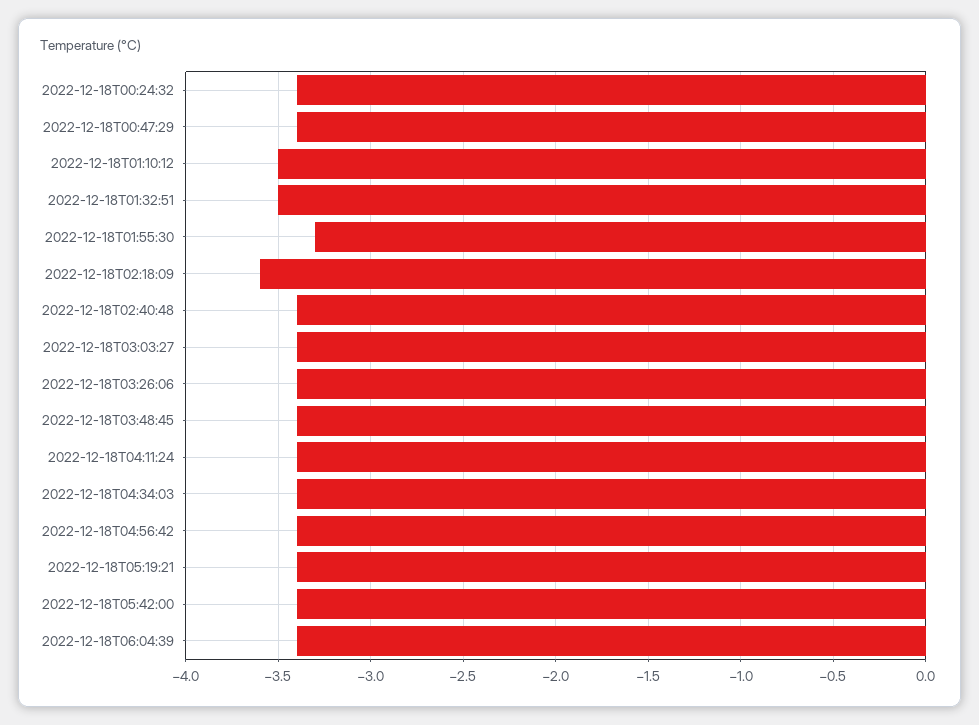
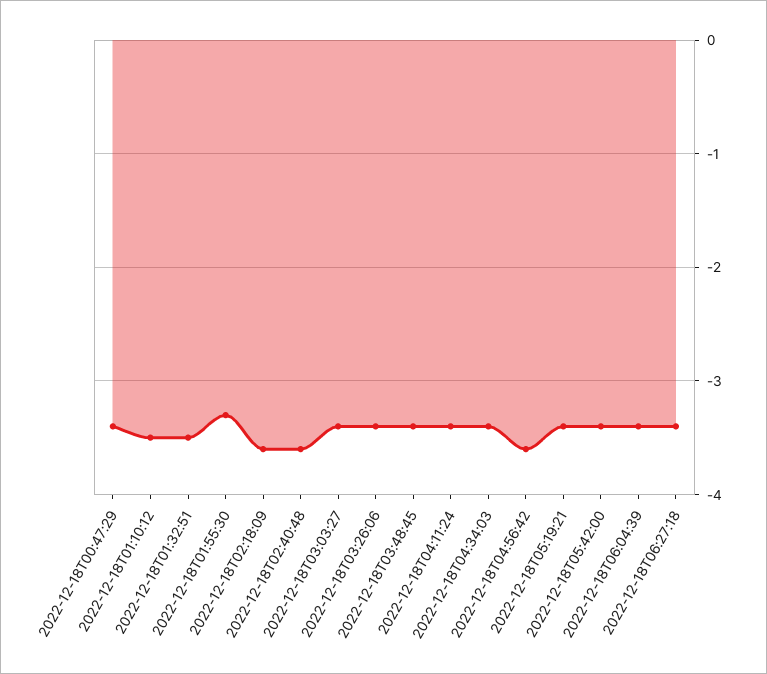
2022-12-18T00:24:32: -3.4 -> none
2022-12-18T02:40:48: -3.4 -> -3.6
2022-12-18T04:56:42: -3.4 -> -3.6
2022-12-18T06:27:18: none -> -3.4

